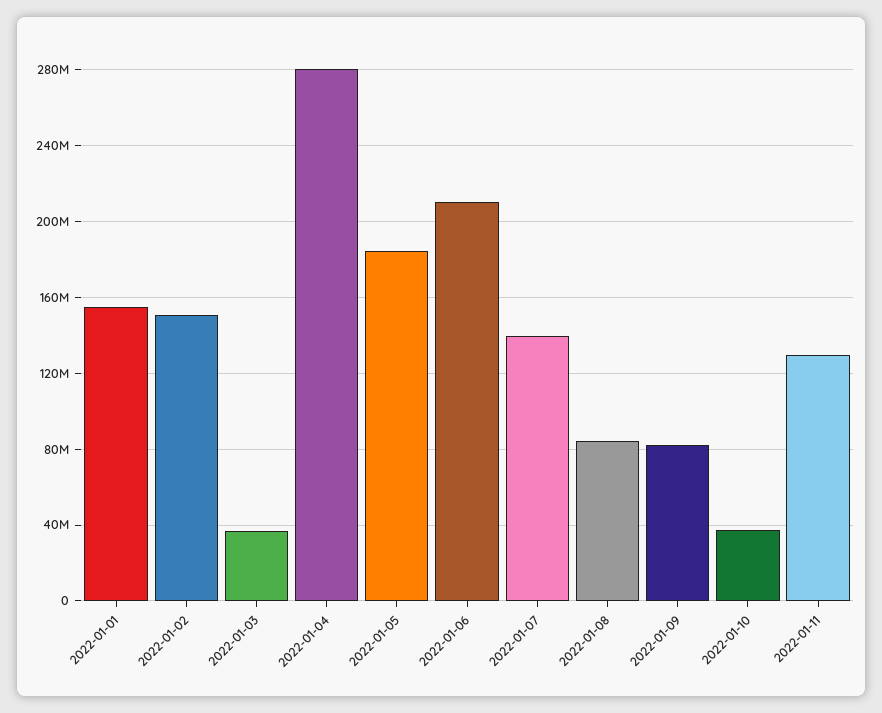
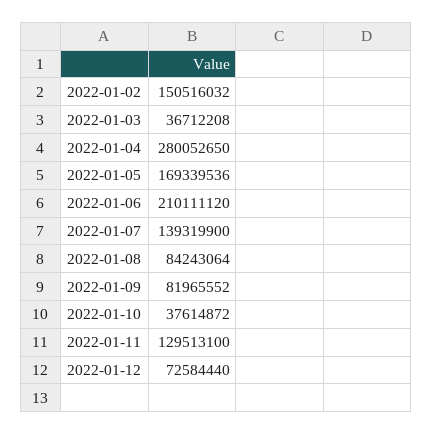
2022-01-01: 155000000 -> none
2022-01-05: 185000000 -> 169339536
2022-01-12: none -> 72584440

